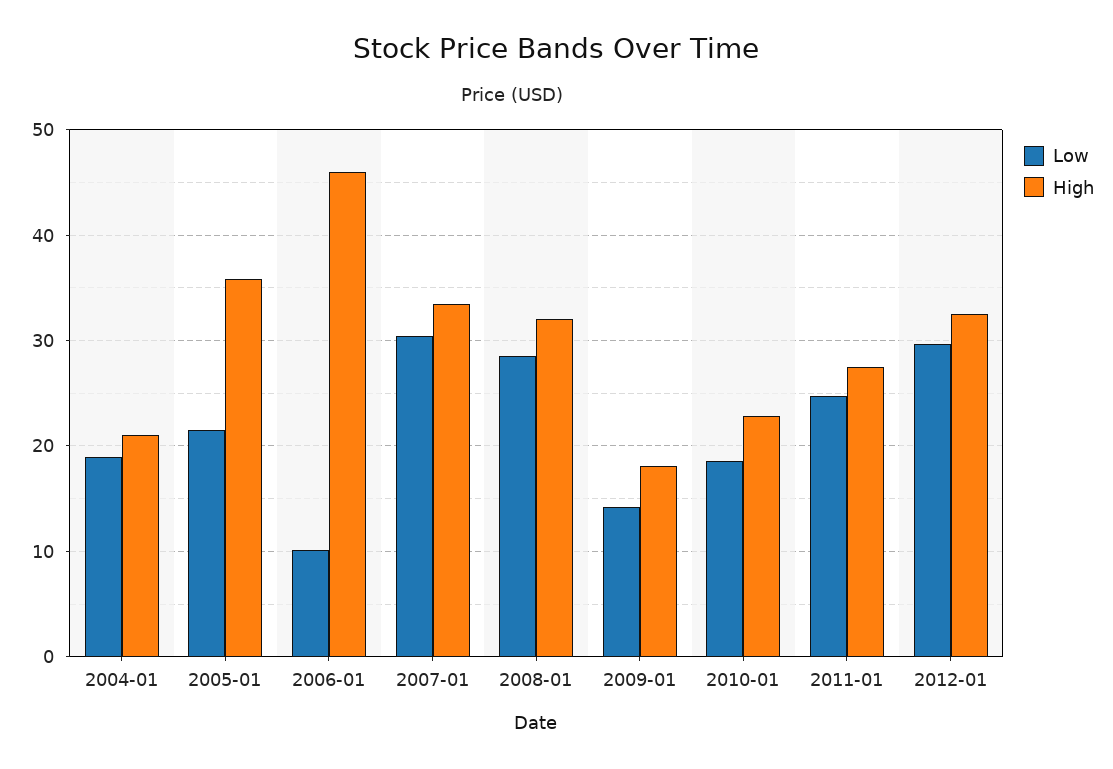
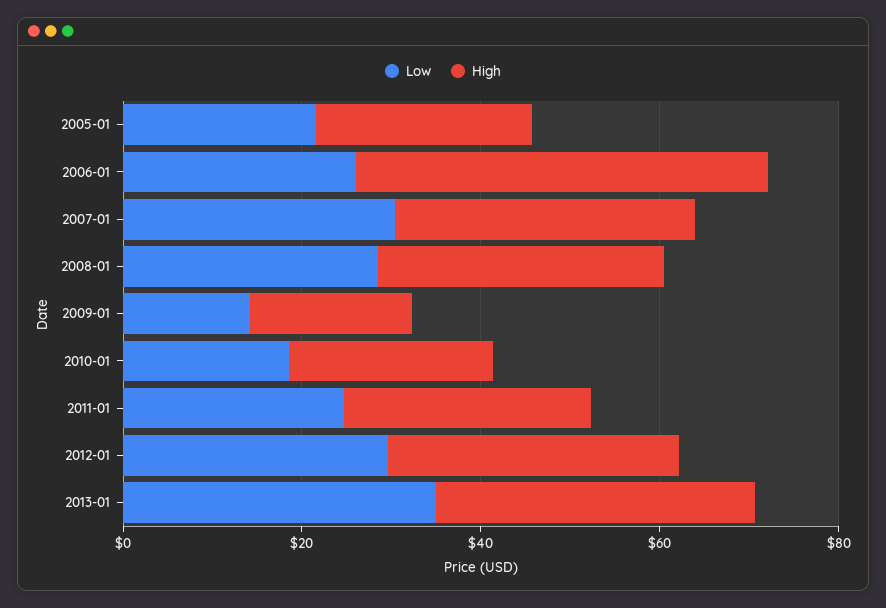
Low, 2004-01: 19 -> none
High, 2004-01: 21 -> none
High, 2005-01: 36 -> 25
Low, 2006-01: 10 -> 25
Low, 2013-01: none -> 35
High, 2013-01: none -> 35

